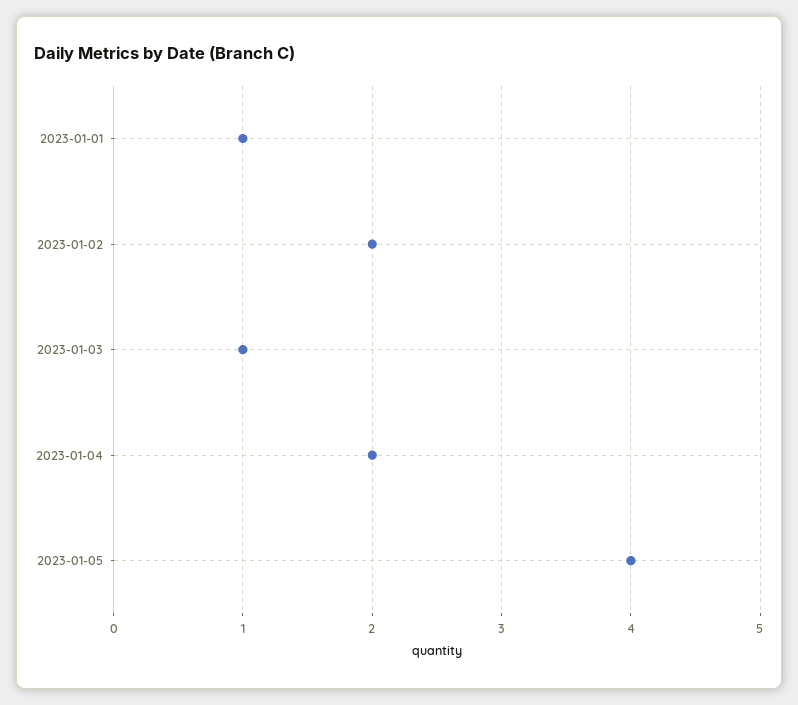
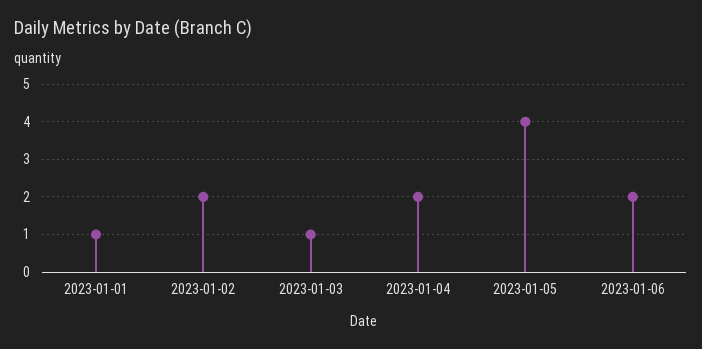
2023-01-06: none -> 2

